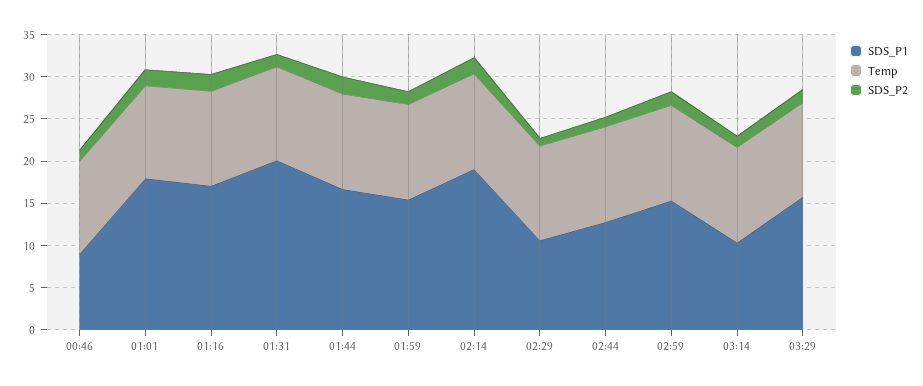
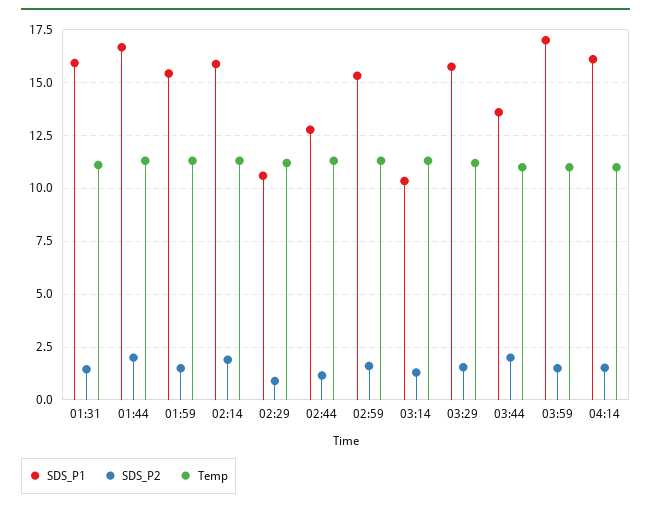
SDS_P1, 00:46: 9 -> none
Temp, 00:46: 11 -> none
SDS_P2, 00:46: 1 -> none
SDS_P1, 01:01: 18 -> none
Temp, 01:01: 11 -> none
SDS_P2, 01:01: 2 -> none
SDS_P1, 01:16: 17 -> none
Temp, 01:16: 11 -> none
SDS_P2, 01:16: 2 -> none
SDS_P1, 01:31: 20 -> 16
SDS_P1, 02:14: 19 -> 16
SDS_P1, 03:44: none -> 13.5
SDS_P2, 03:44: none -> 2
Temp, 03:44: none -> 11
SDS_P1, 03:59: none -> 17
SDS_P2, 03:59: none -> 1.5
Temp, 03:59: none -> 11
SDS_P1, 04:14: none -> 16
SDS_P2, 04:14: none -> 1.5
Temp, 04:14: none -> 11

